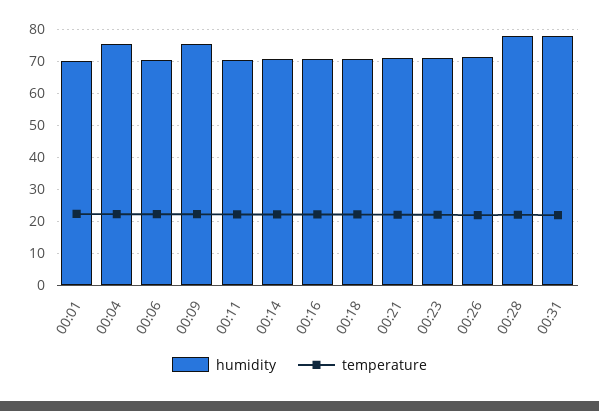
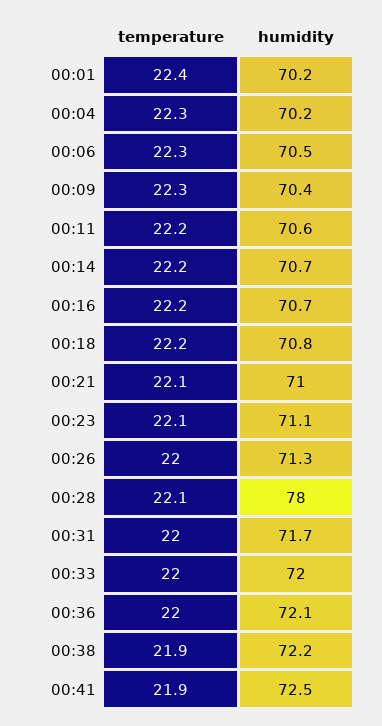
humidity, 00:04: 76 -> 70.2
humidity, 00:09: 76 -> 70.4
humidity, 00:31: 78 -> 71.7
temperature, 00:33: none -> 22
humidity, 00:33: none -> 72
temperature, 00:36: none -> 22
humidity, 00:36: none -> 72.1
temperature, 00:38: none -> 21.9
humidity, 00:38: none -> 72.2
temperature, 00:41: none -> 21.9
humidity, 00:41: none -> 72.5

